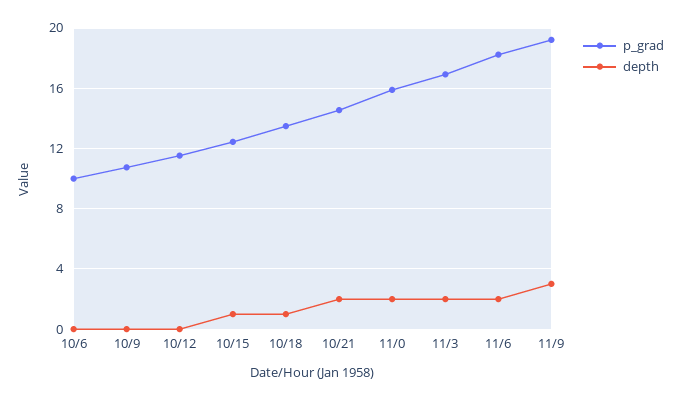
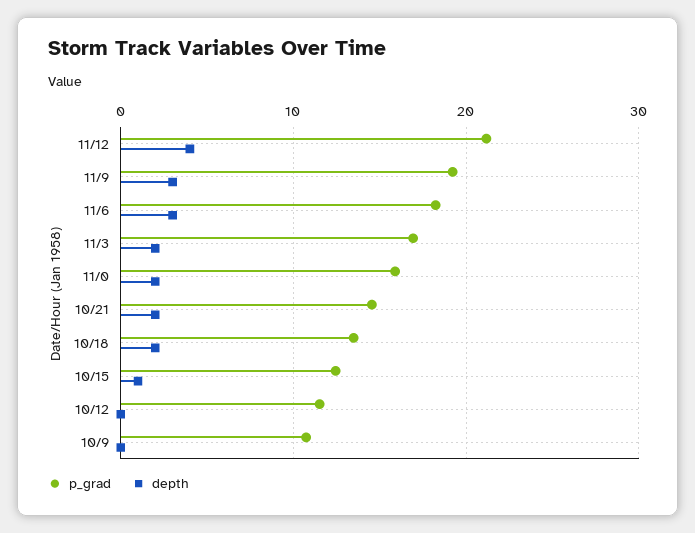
p_grad, 10/6: 10 -> none
depth, 10/6: 0 -> none
depth, 10/18: 1 -> 2
depth, 11/6: 2 -> 3
p_grad, 11/12: none -> 21
depth, 11/12: none -> 4

